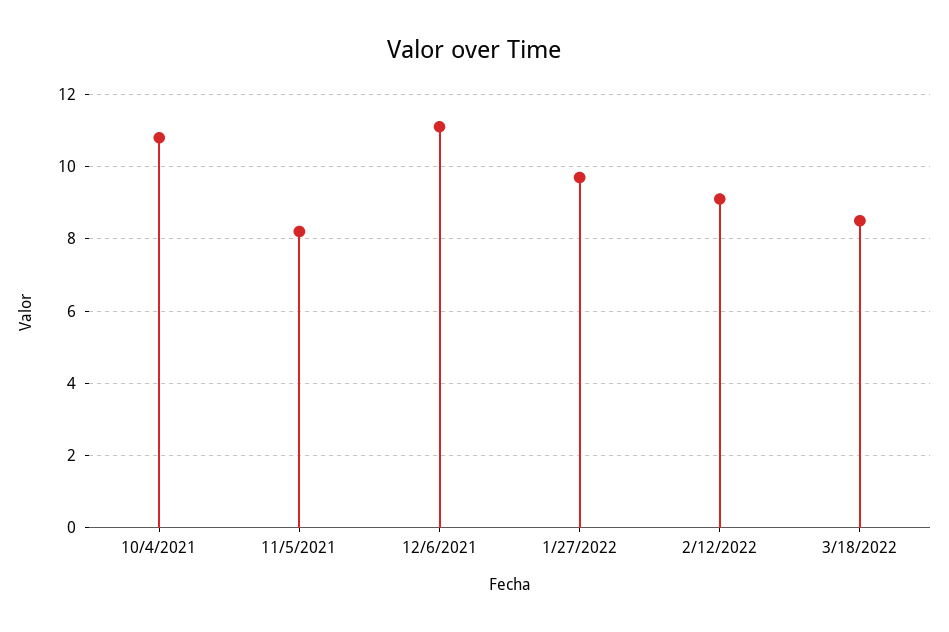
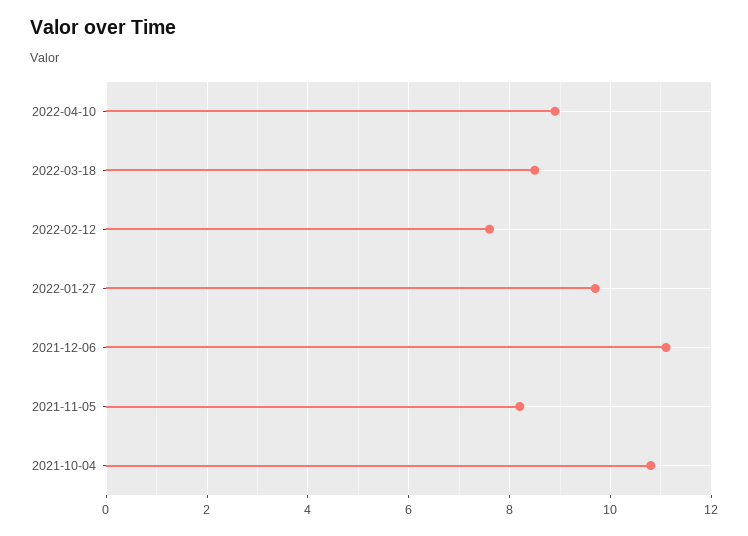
2/12/2022: 9 -> 7.5
2022-04-10: none -> 9

